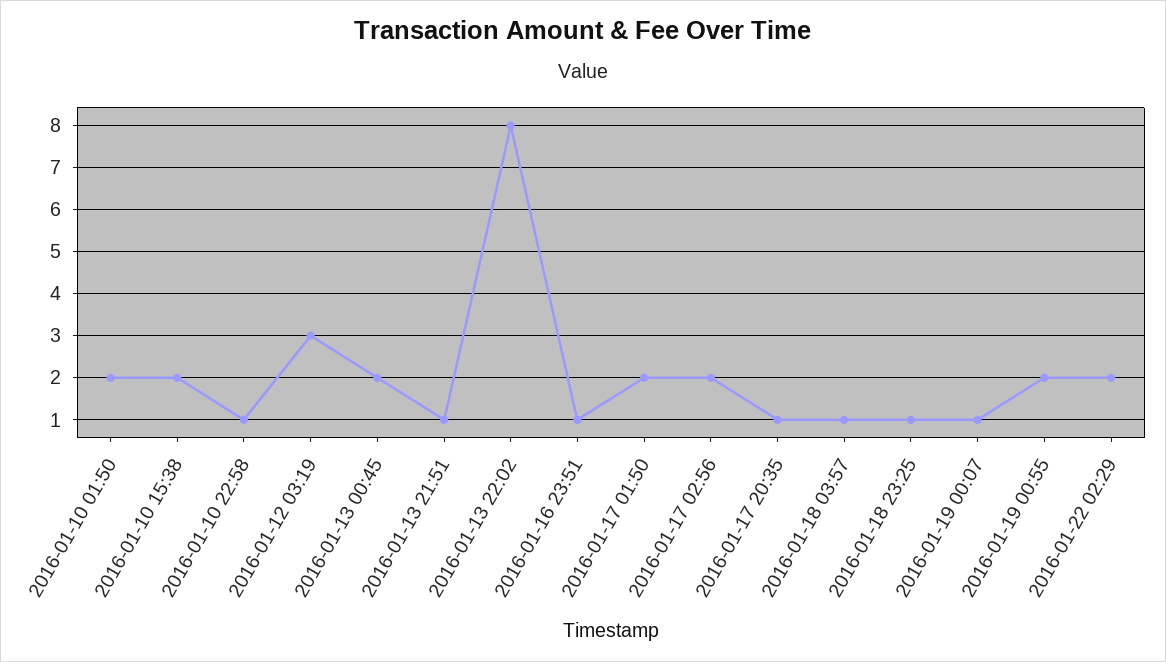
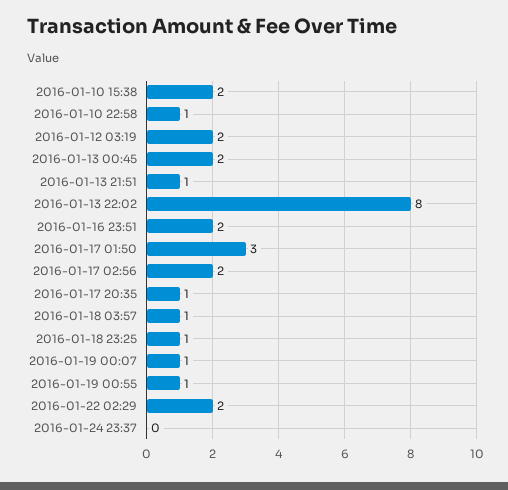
2016-01-10 01:50: 2 -> none
2016-01-12 03:19: 3 -> 2
2016-01-16 23:51: 1 -> 2
2016-01-17 01:50: 2 -> 3
2016-01-19 00:55: 2 -> 1
2016-01-24 23:37: none -> 0

